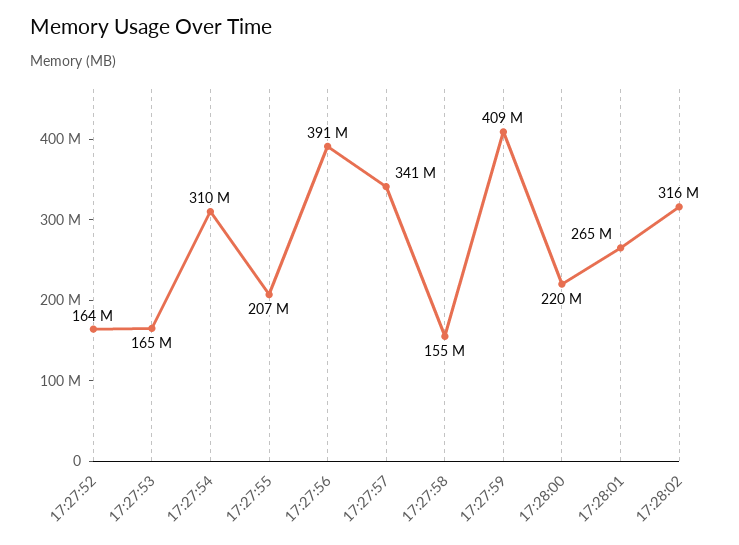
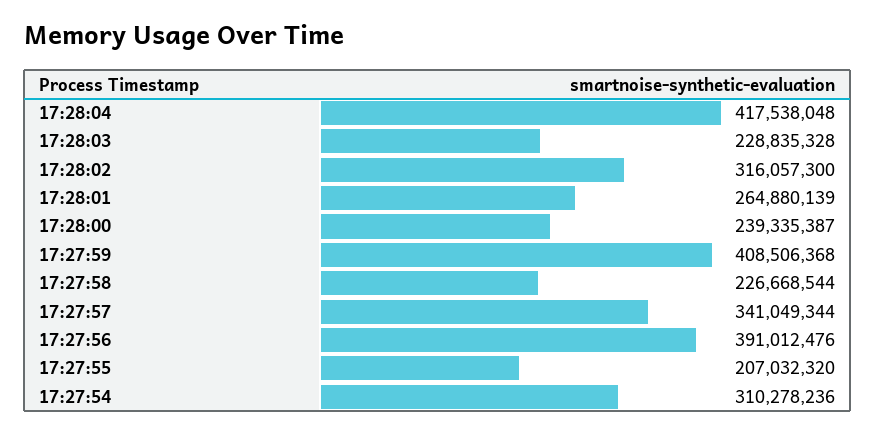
17:27:52: 164000000 -> none
17:27:53: 165000000 -> none
17:27:58: 155000000 -> 226668544
17:28:00: 220000000 -> 239335387
17:28:04: none -> 417538048
17:28:03: none -> 228835328

